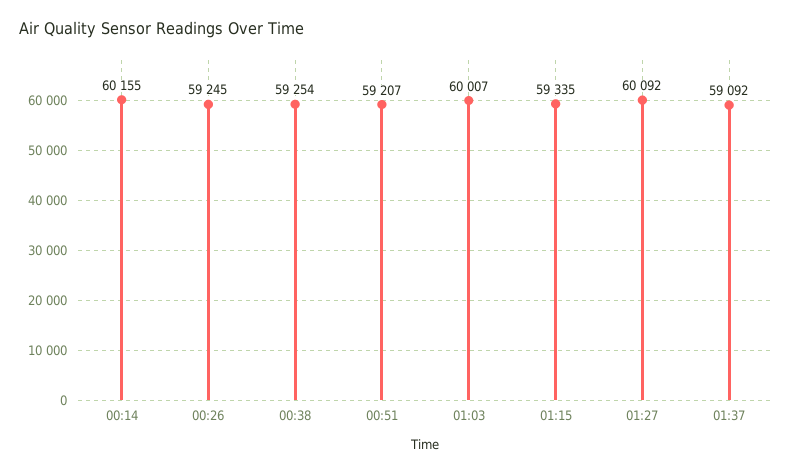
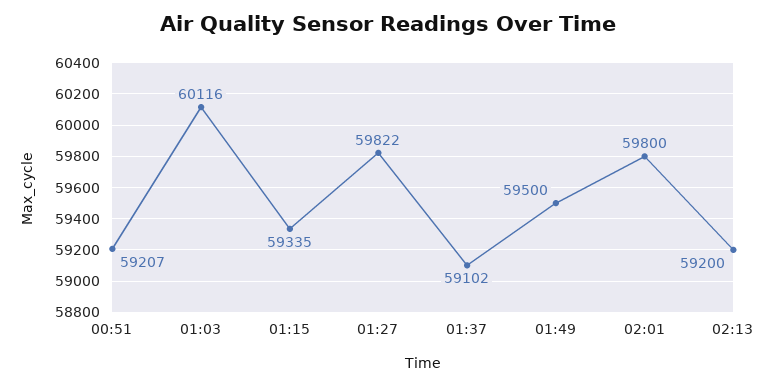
00:14: 60155 -> none
00:26: 59245 -> none
00:38: 59254 -> none
01:03: 60007 -> 60116
01:27: 60092 -> 59822
01:37: 59092 -> 59102
01:49: none -> 59500
02:01: none -> 59800
02:13: none -> 59200

